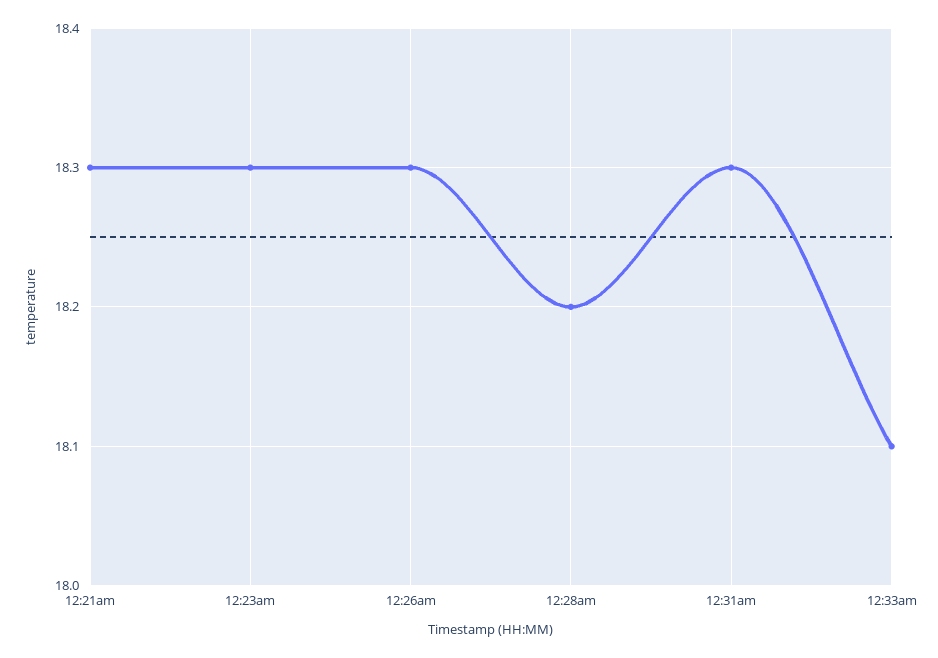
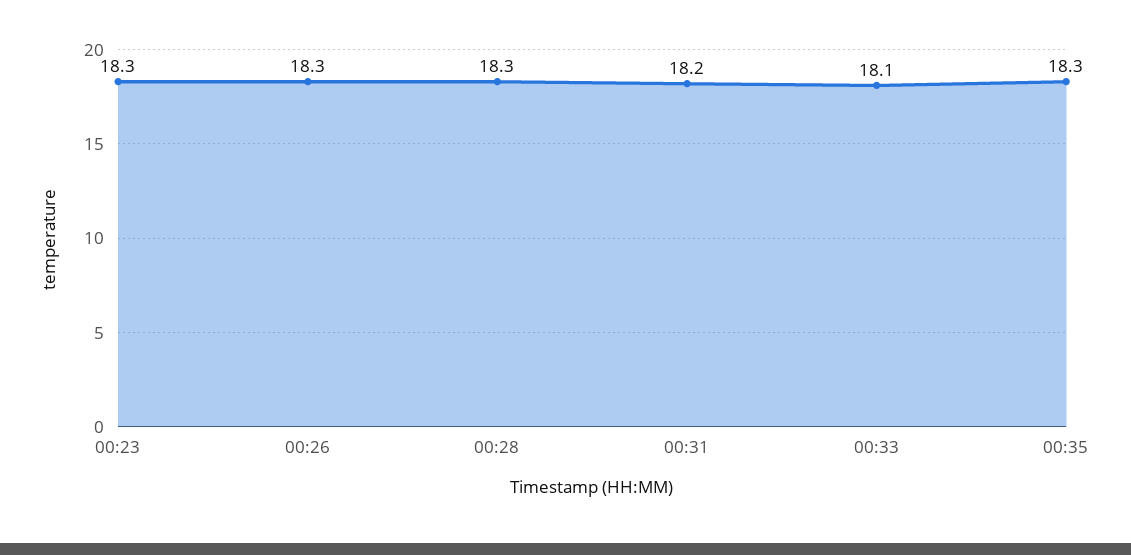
12:21am: 18.3 -> none
12:28am: 18.2 -> 18.3
12:31am: 18.3 -> 18.2
00:35: none -> 18.3

